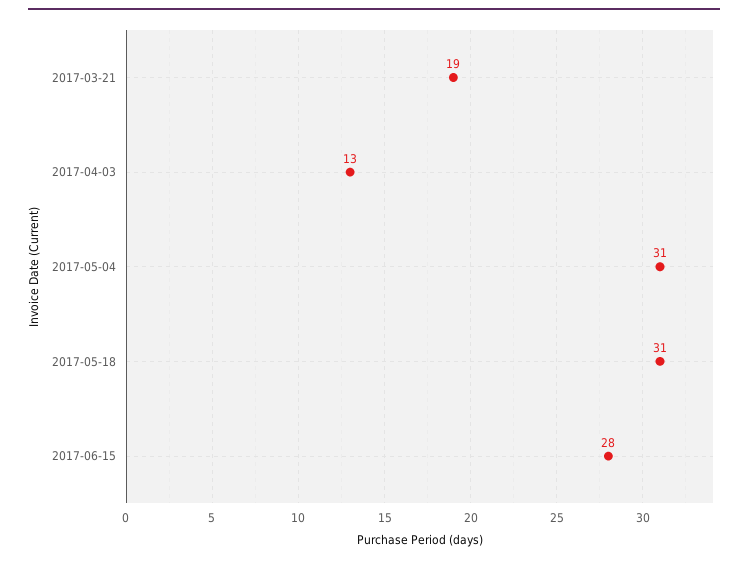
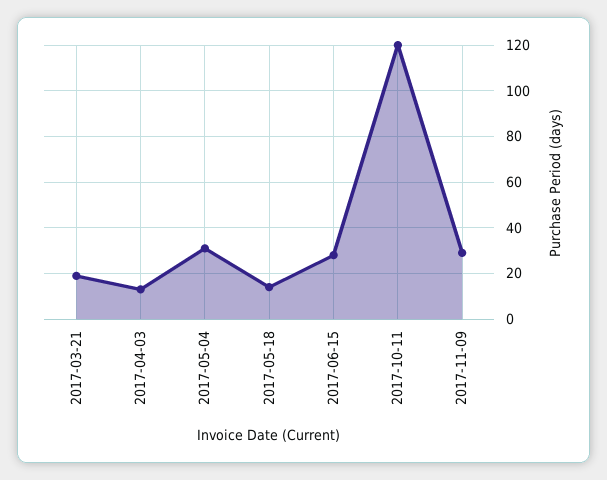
2017-05-18: 31 -> 15
2017-10-11: none -> 120
2017-11-09: none -> 30

